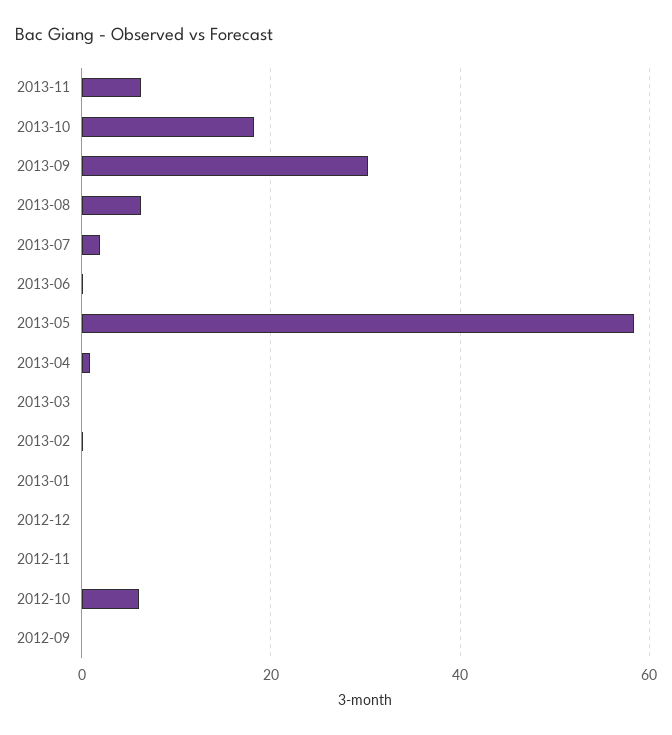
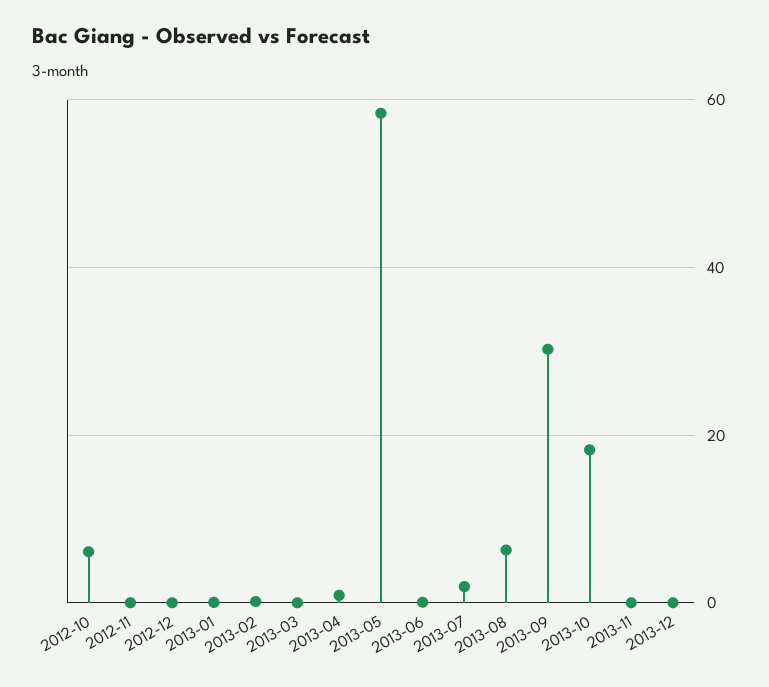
2013-11: 6 -> 0
2012-09: 0 -> none
2013-12: none -> 0

